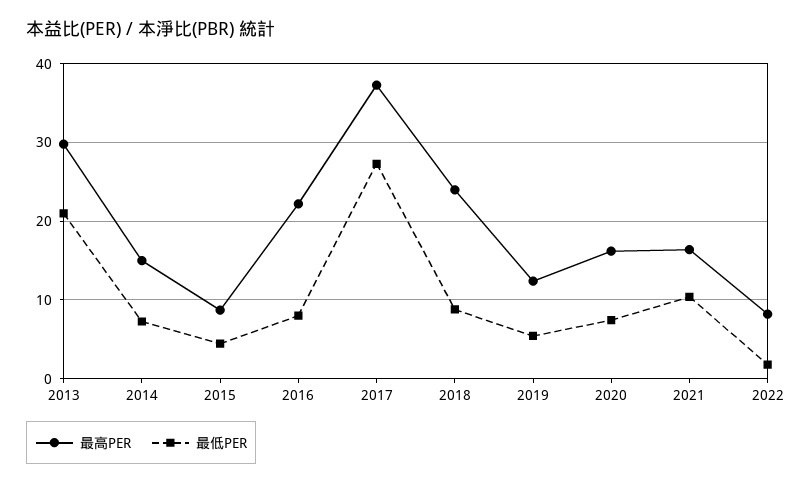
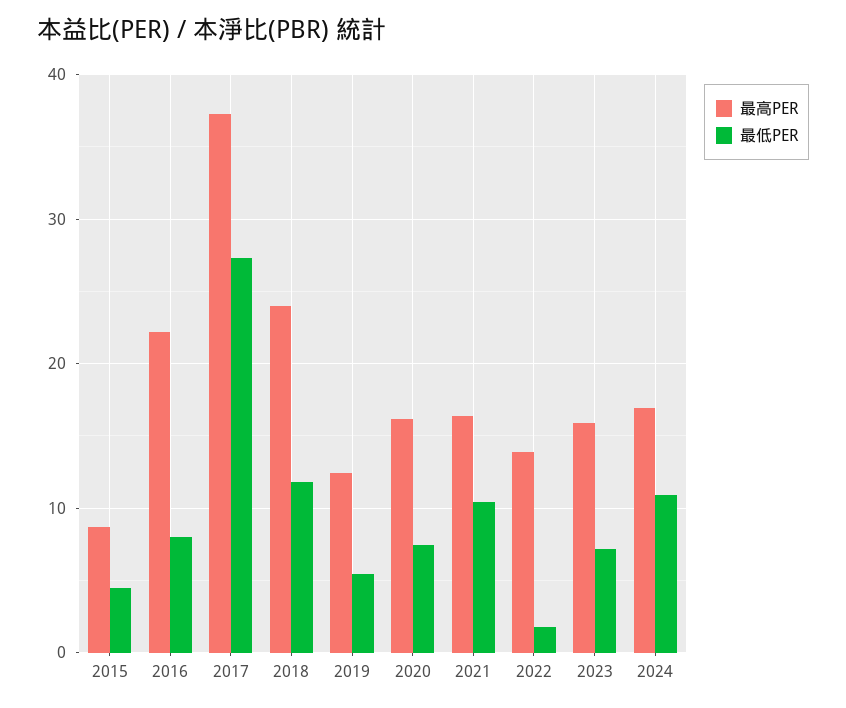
最高PER, 2013: 30 -> none
最低PER, 2013: 21 -> none
最高PER, 2014: 15 -> none
最低PER, 2014: 7 -> none
最低PER, 2018: 9 -> 12
最高PER, 2022: 8 -> 14
最高PER, 2023: none -> 16
最低PER, 2023: none -> 7
最高PER, 2024: none -> 17
最低PER, 2024: none -> 11

